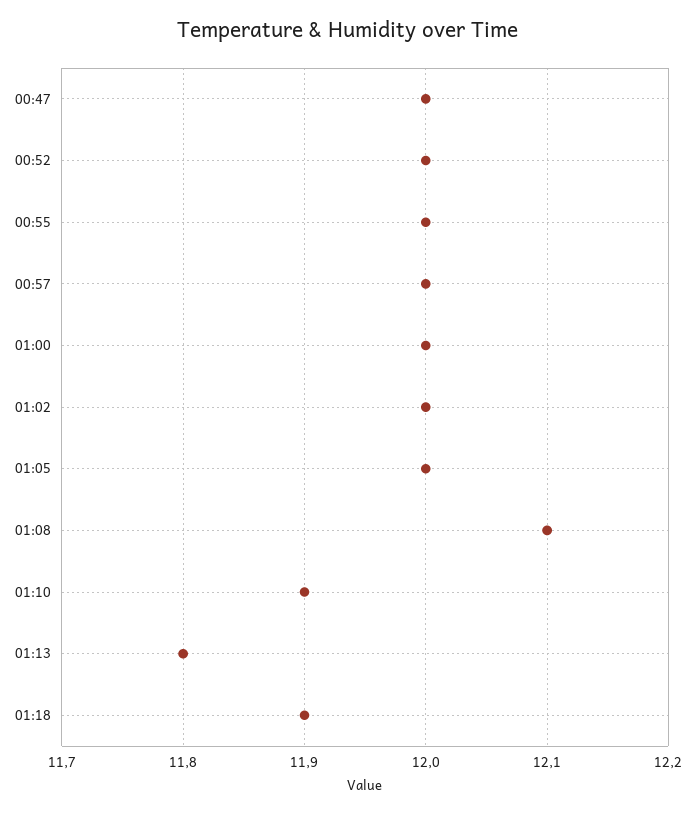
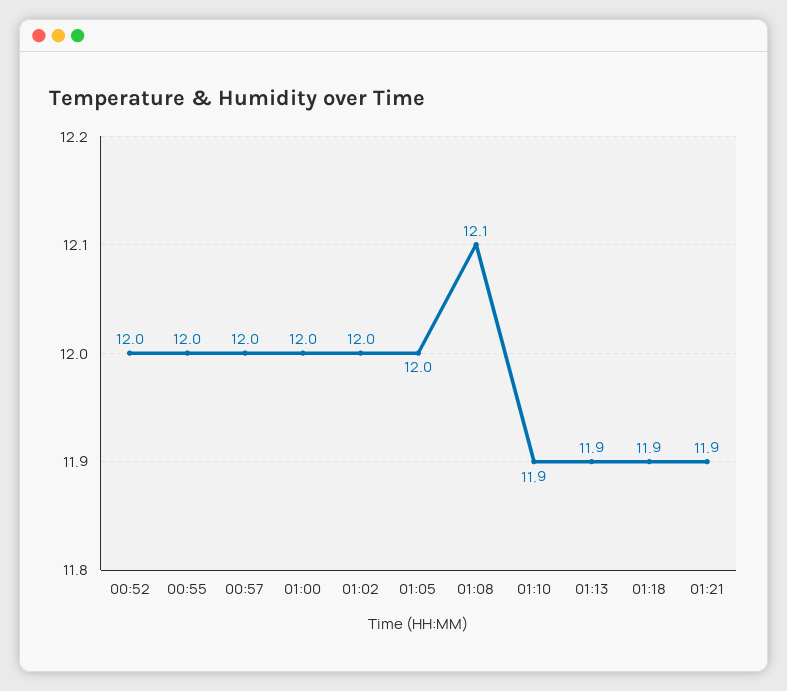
00:47: 12 -> none
01:13: 11.8 -> 11.9
01:21: none -> 11.9

